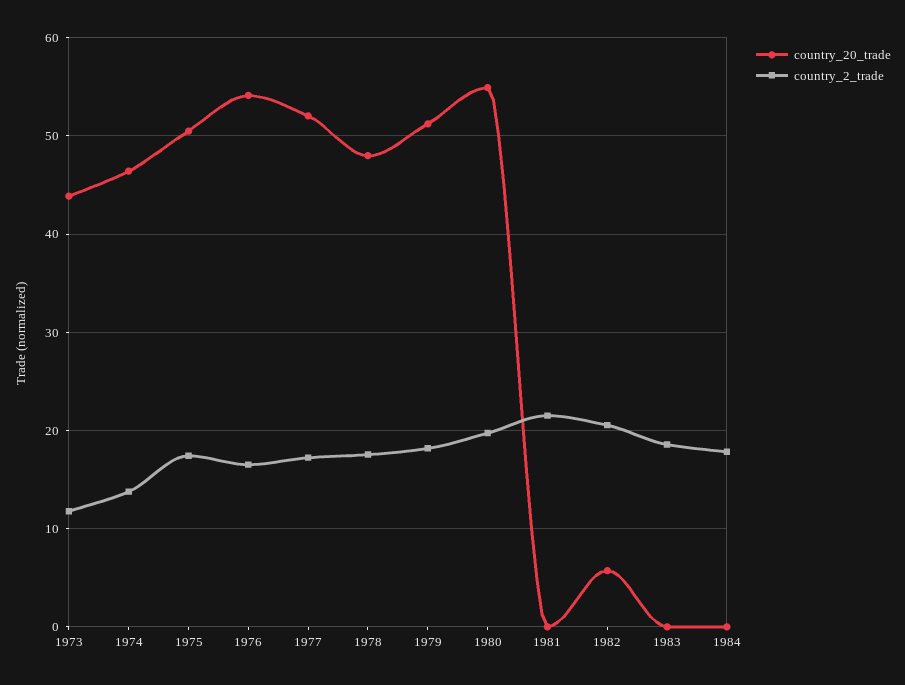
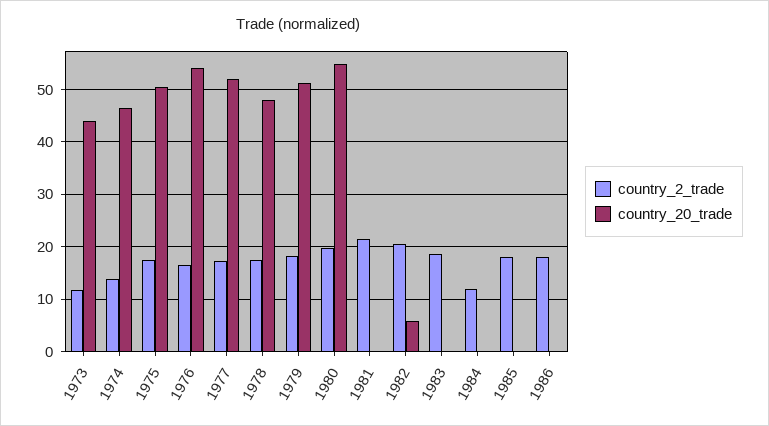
country_2_trade, 1984: 18 -> 12
country_2_trade, 1985: none -> 18
country_20_trade, 1985: none -> 0
country_2_trade, 1986: none -> 18
country_20_trade, 1986: none -> 0

